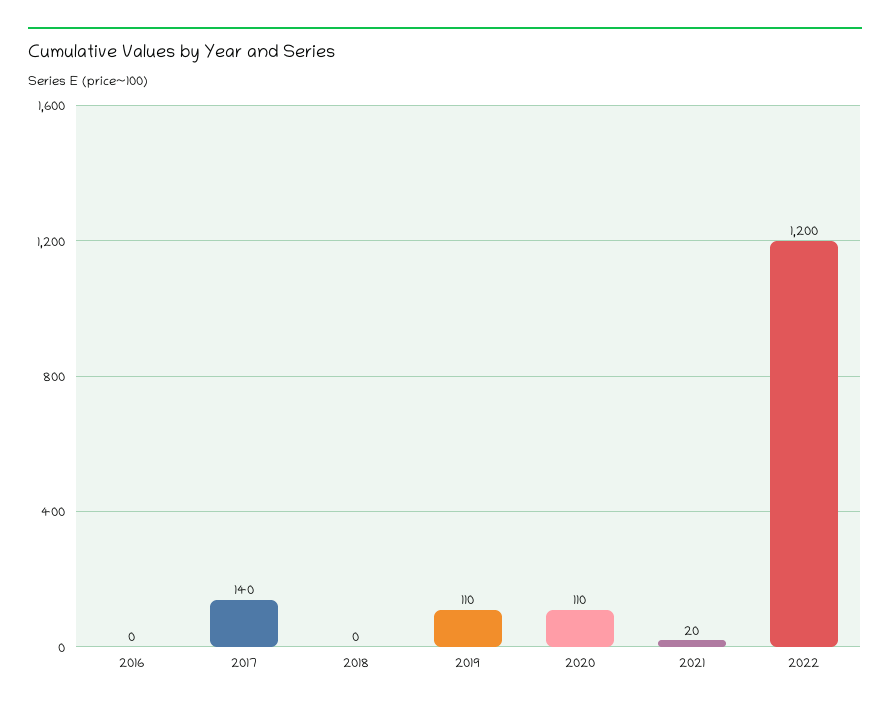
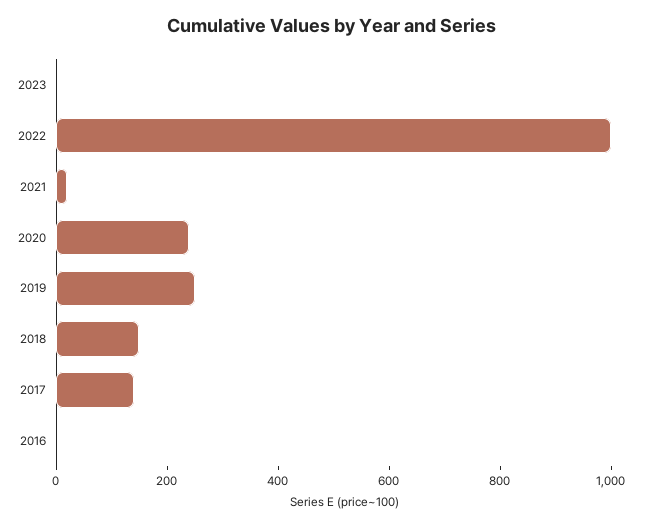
2018: 0 -> 150
2019: 110 -> 250
2020: 110 -> 250
2022: 1200 -> 1000
2023: none -> 0

